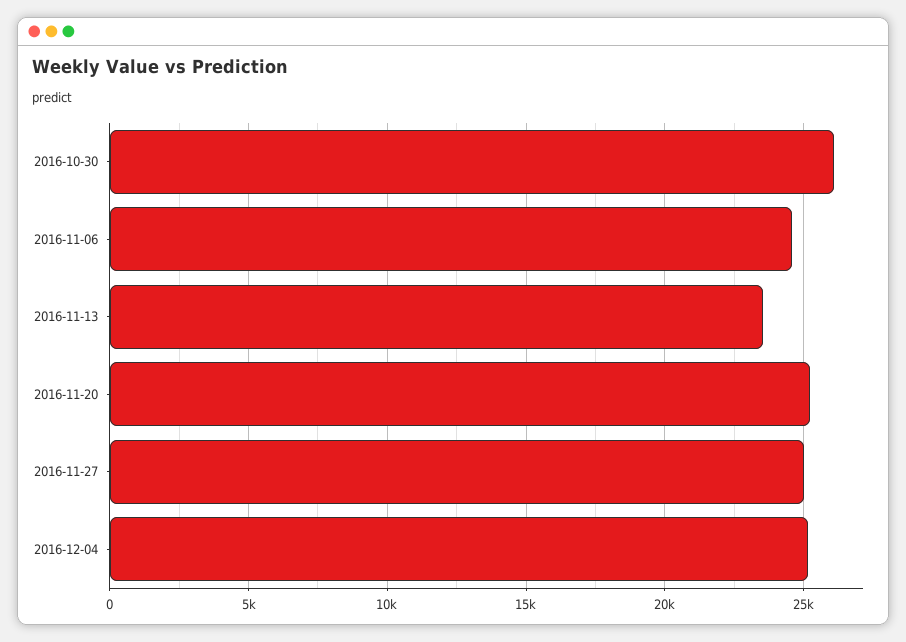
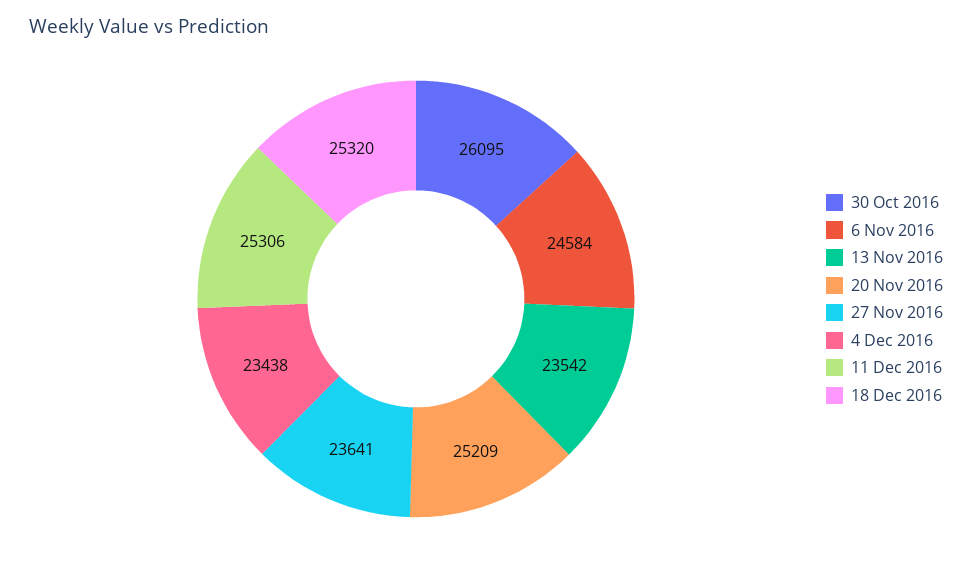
2016-11-27: 25000 -> 23641
2016-12-04: 25000 -> 23438
11 Dec 2016: none -> 25306
18 Dec 2016: none -> 25320

